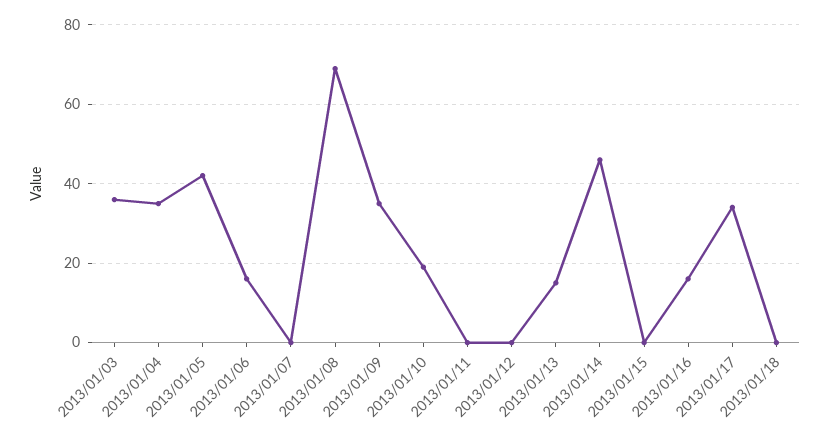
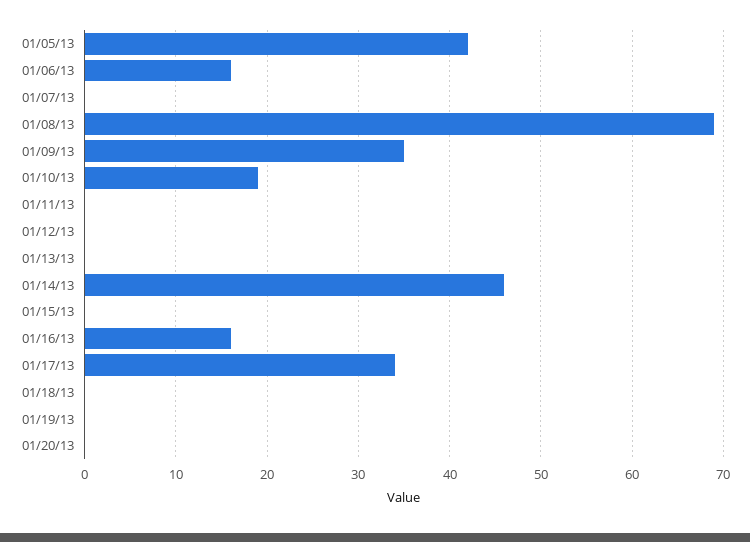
2013/01/03: 35 -> none
2013/01/04: 35 -> none
2013/01/13: 15 -> 0
01/19/13: none -> 0
01/20/13: none -> 0

